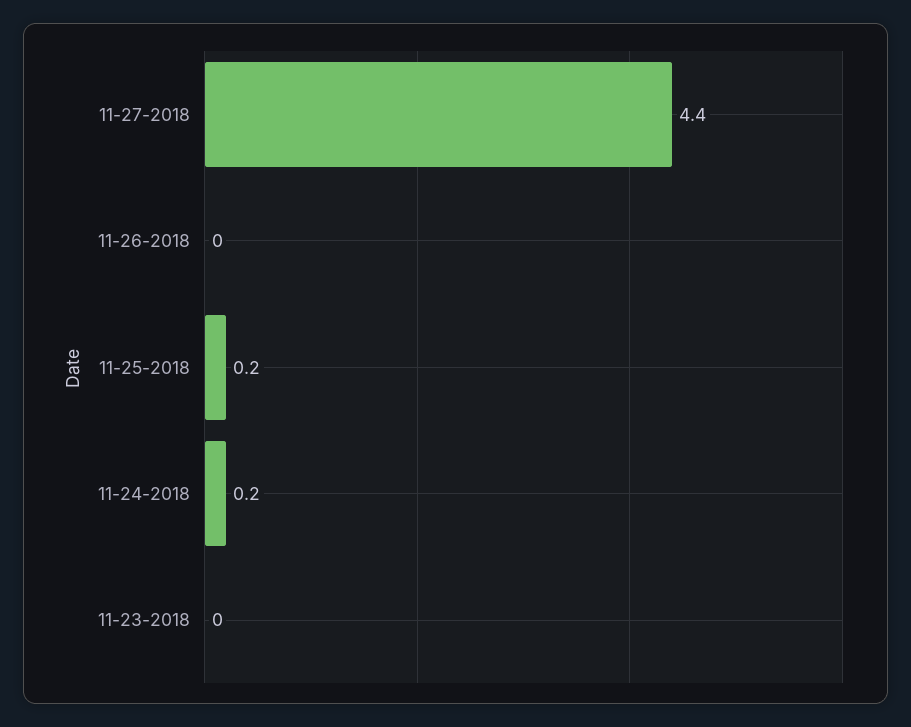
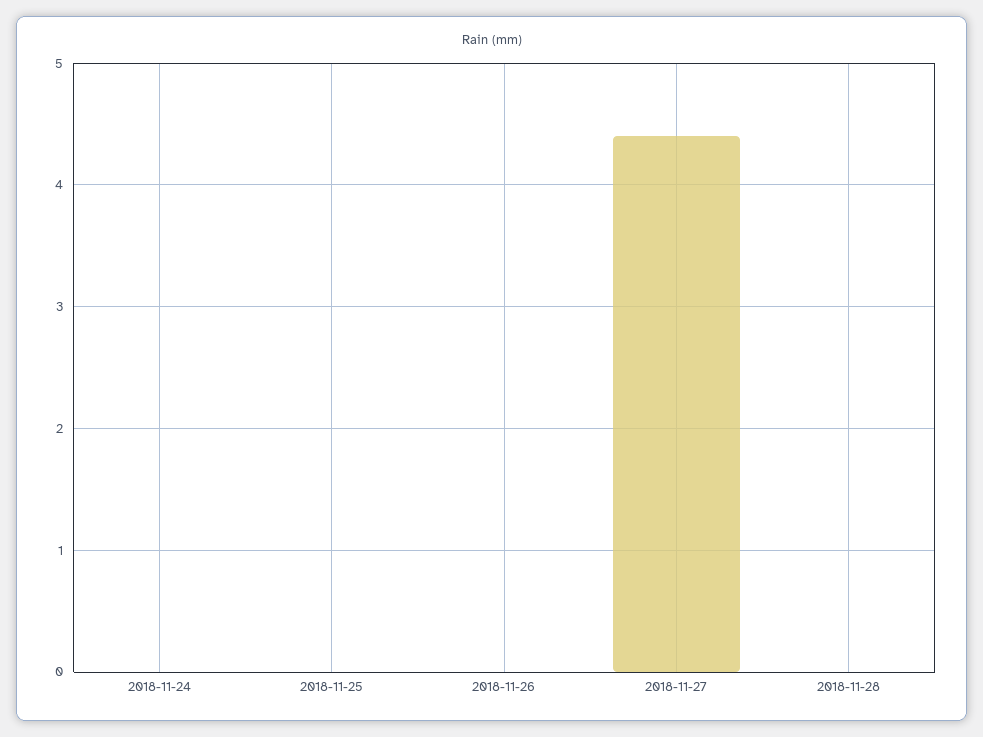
11-25-2018: 0.2 -> 0
11-24-2018: 0.2 -> 0
11-23-2018: 0 -> none
2018-11-28: none -> 0

